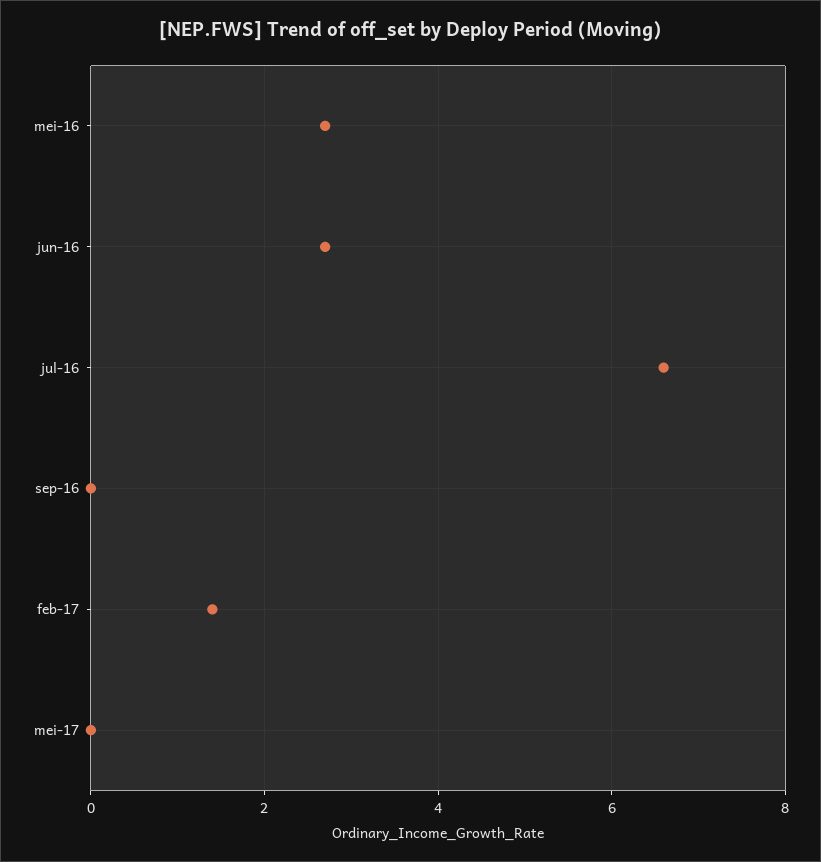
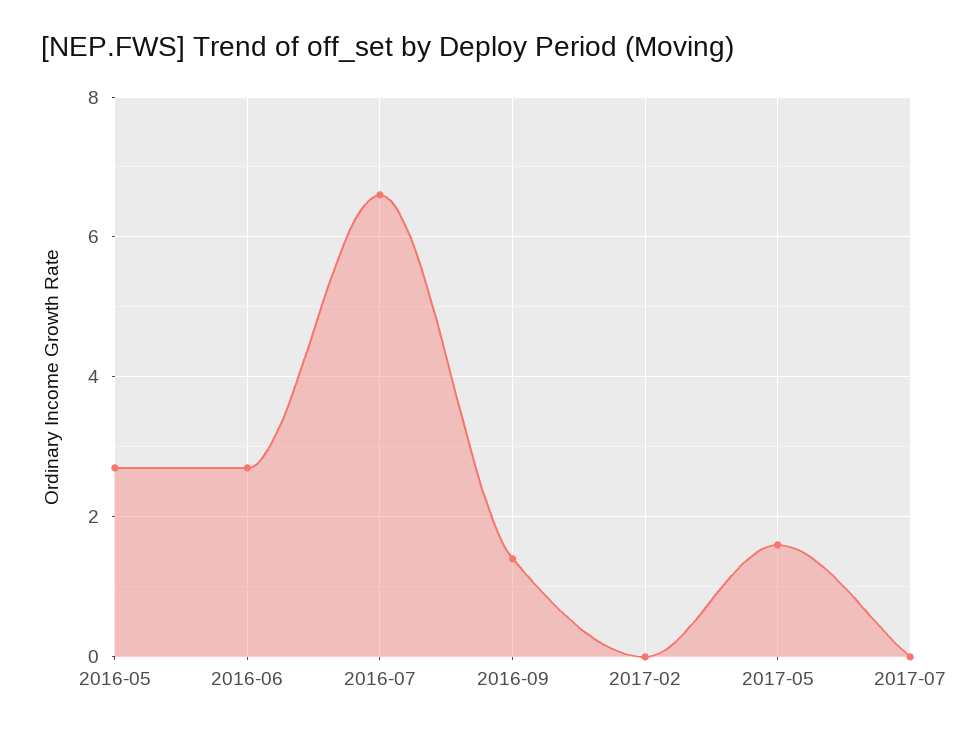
sep-16: 0 -> 1.5
feb-17: 1.5 -> 0
mei-17: 0 -> 1.5
2017-07: none -> 0

